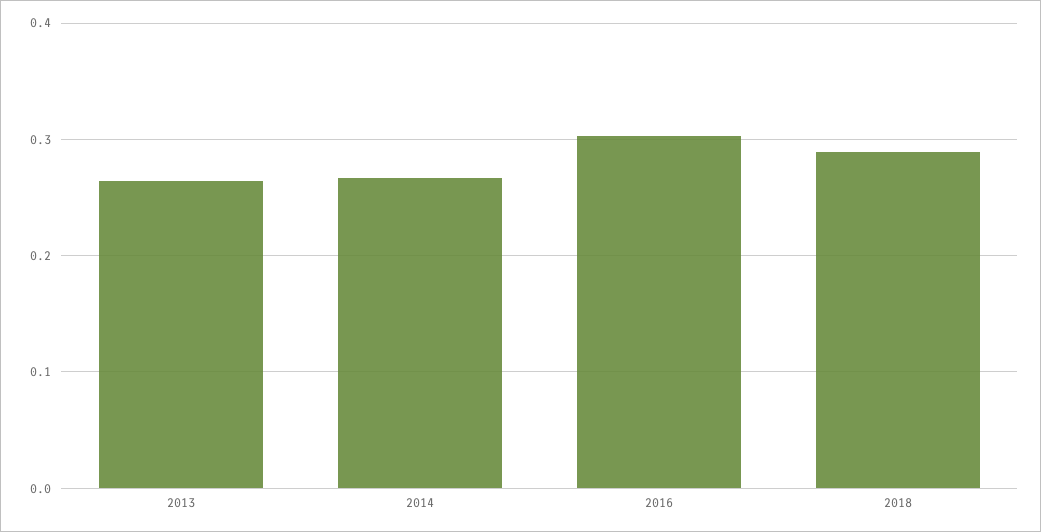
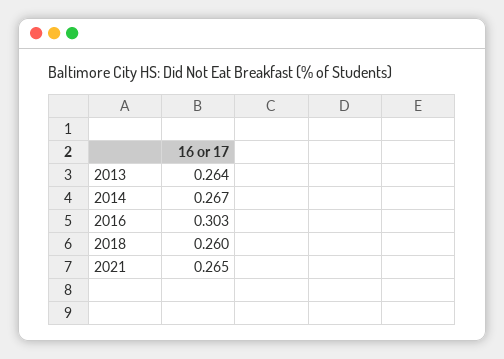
2018: 0.29 -> 0.26
2021: none -> 0.265

